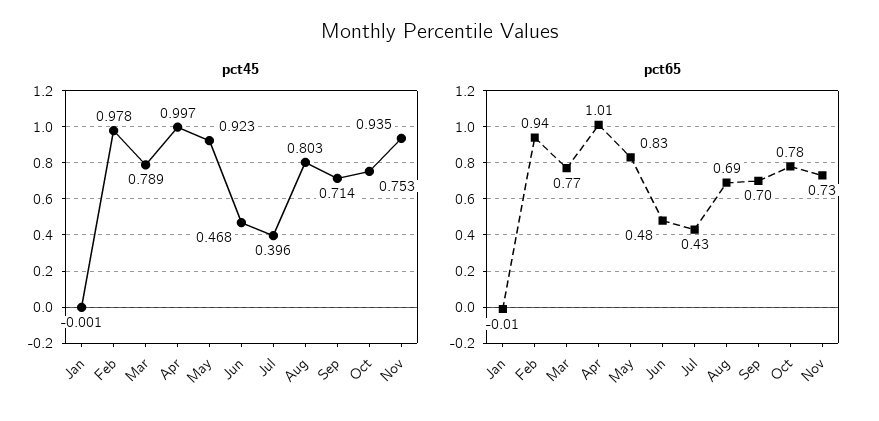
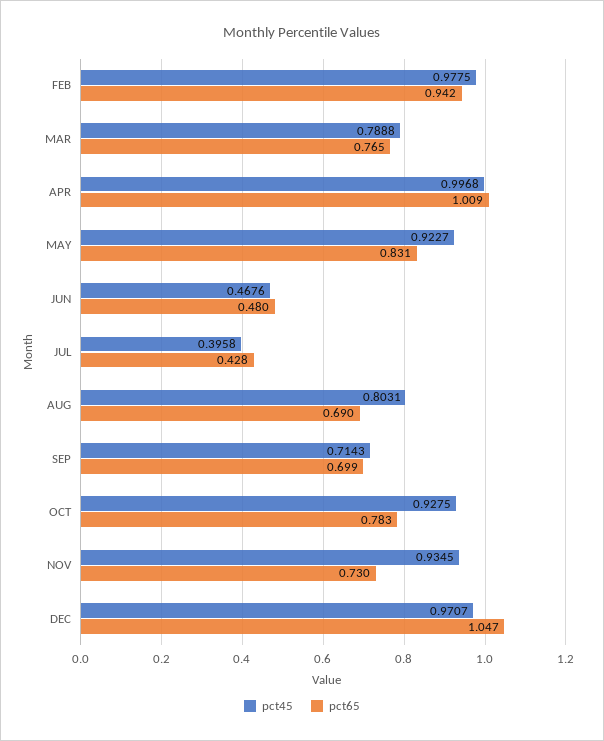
pct45, Jan: -0.001 -> none
pct45, Oct: 0.753 -> 0.9275
pct65, Jan: -0.01 -> none
pct45, DEC: none -> 0.9707
pct65, DEC: none -> 1.047

